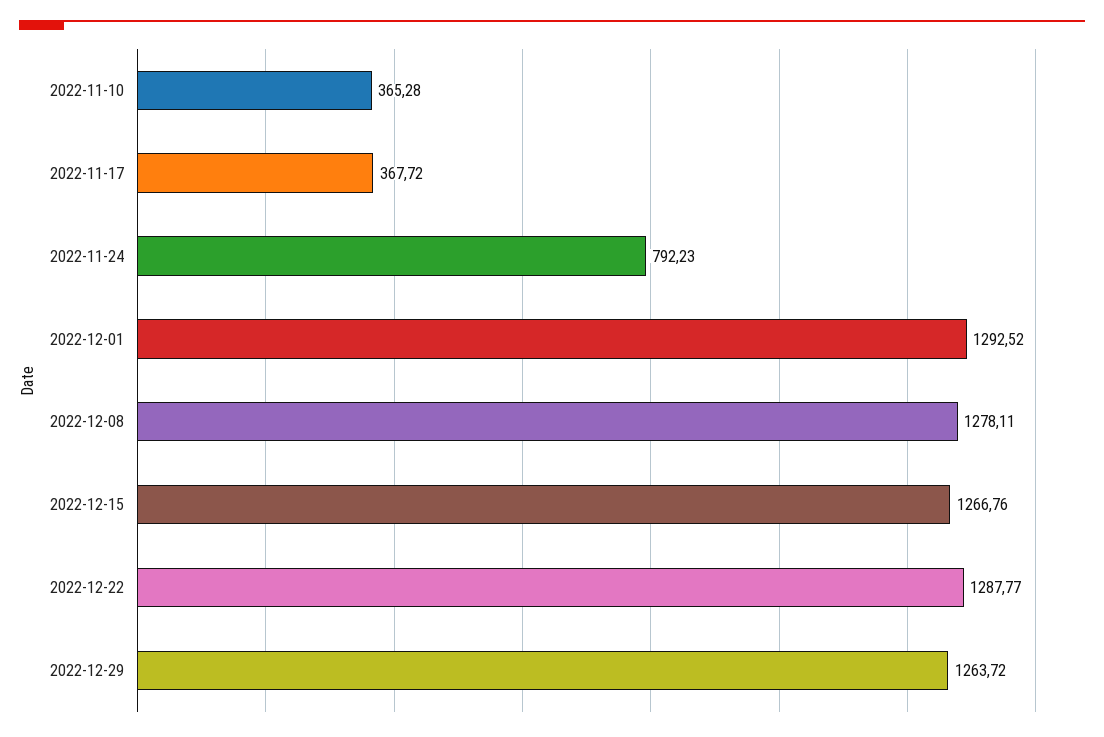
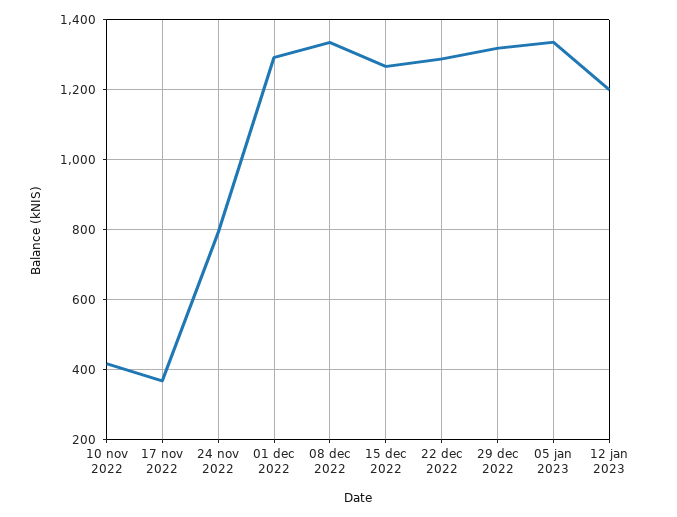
2022-11-10: 365.28 -> 420
2022-12-08: 1278.11 -> 1340
2022-12-29: 1263.72 -> 1320
05 jan 2023: none -> 1340
12 jan 2023: none -> 1200

